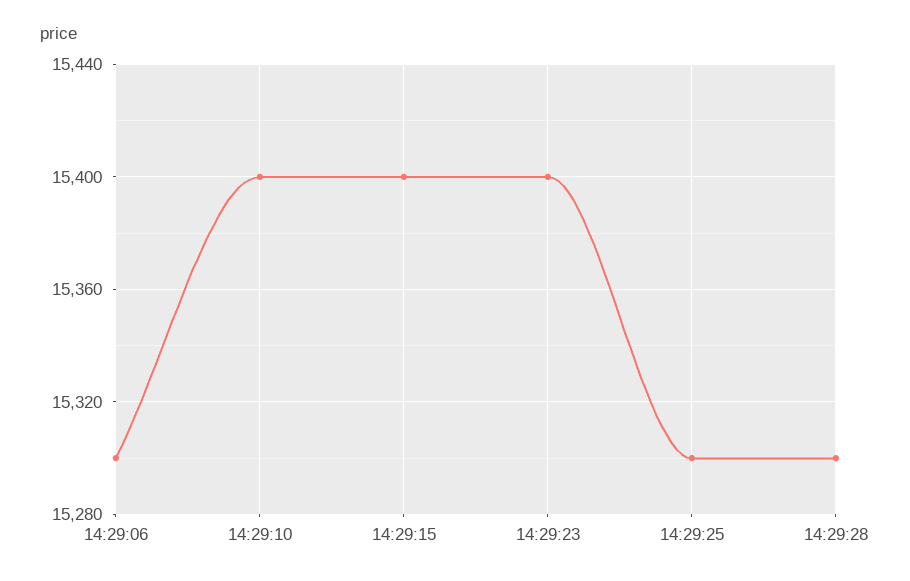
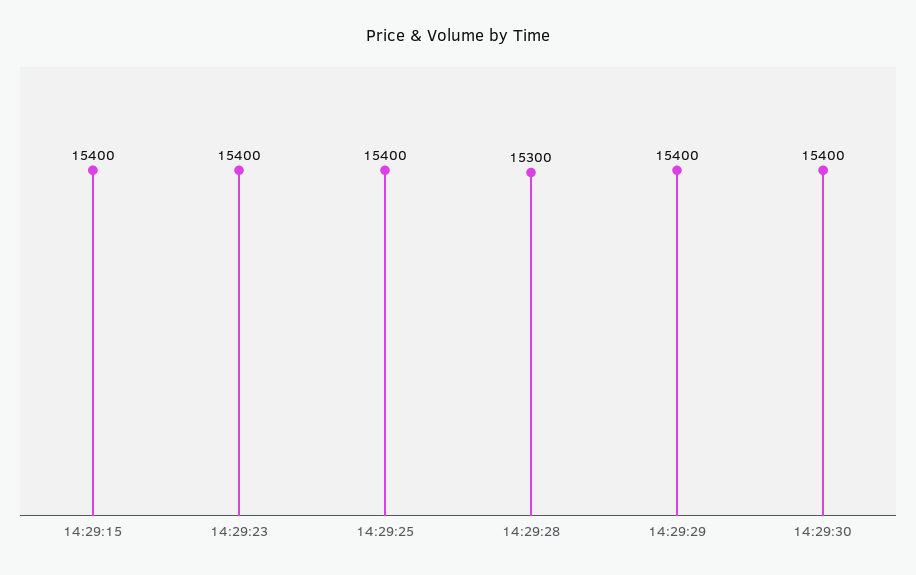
14:29:06: 15300 -> none
14:29:10: 15400 -> none
14:29:25: 15300 -> 15400
14:29:29: none -> 15400
14:29:30: none -> 15400

